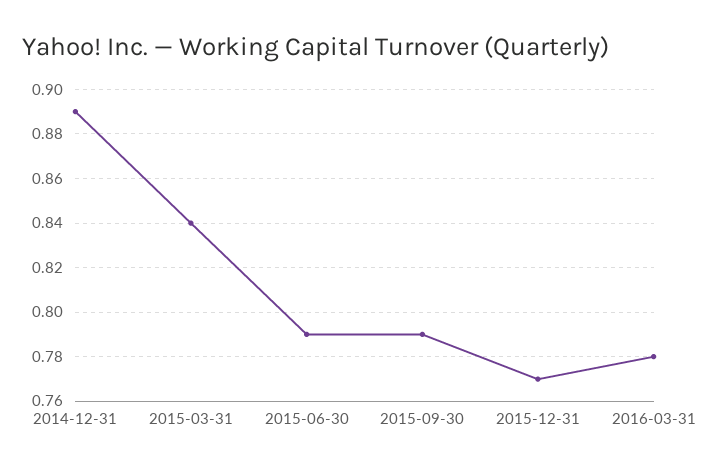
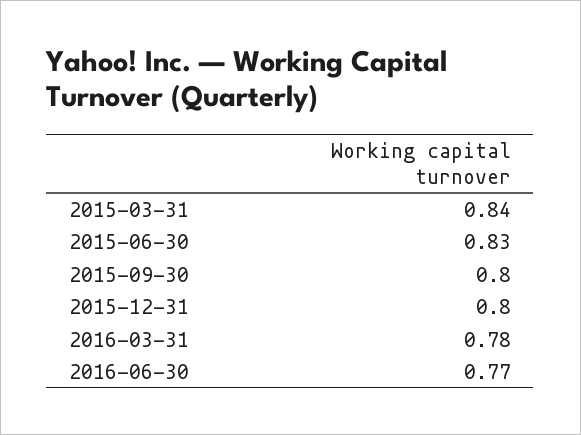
2014-12-31: 0.89 -> none
2015-06-30: 0.79 -> 0.83
2015-09-30: 0.79 -> 0.8
2015-12-31: 0.77 -> 0.8
2016-06-30: none -> 0.77

